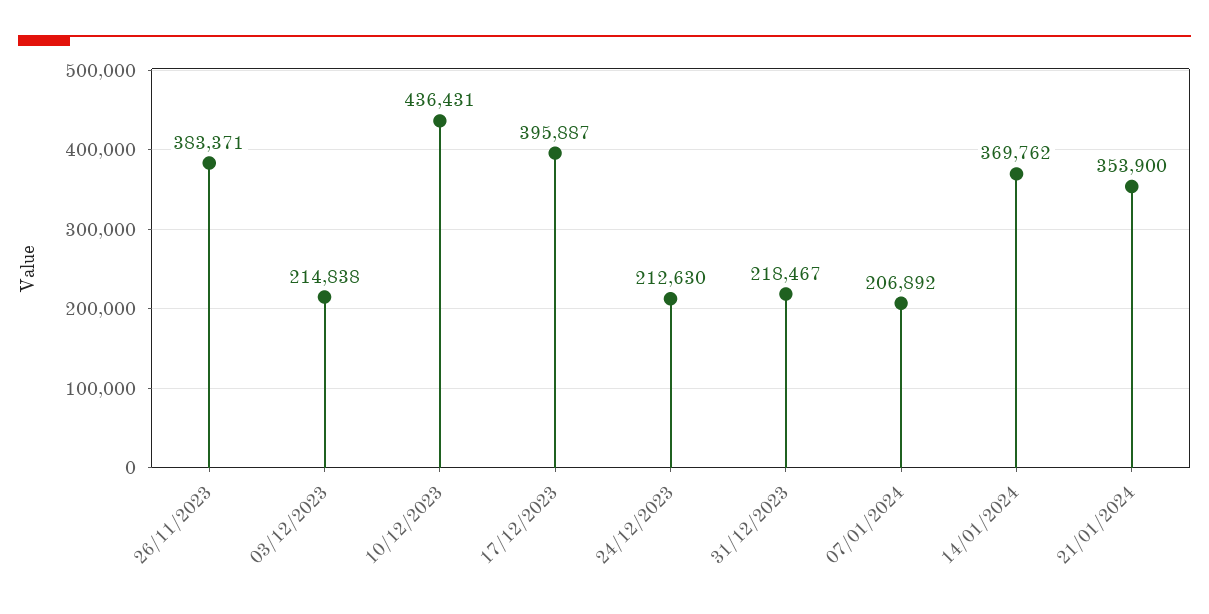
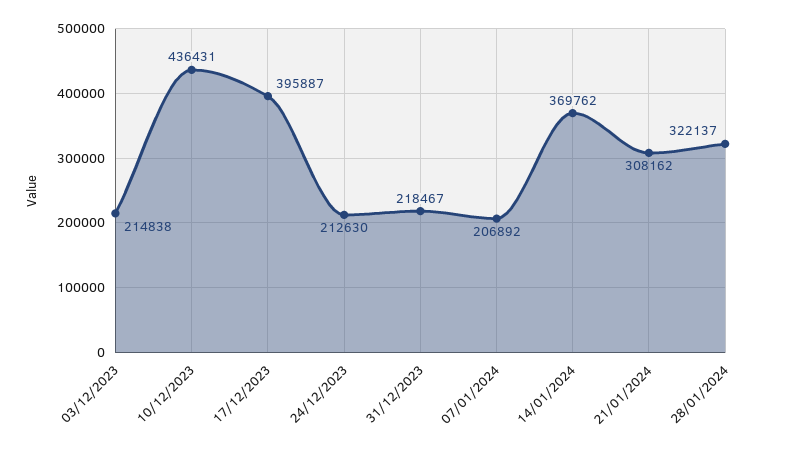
26/11/2023: 383371 -> none
21/01/2024: 353900 -> 308162
28/01/2024: none -> 322137

